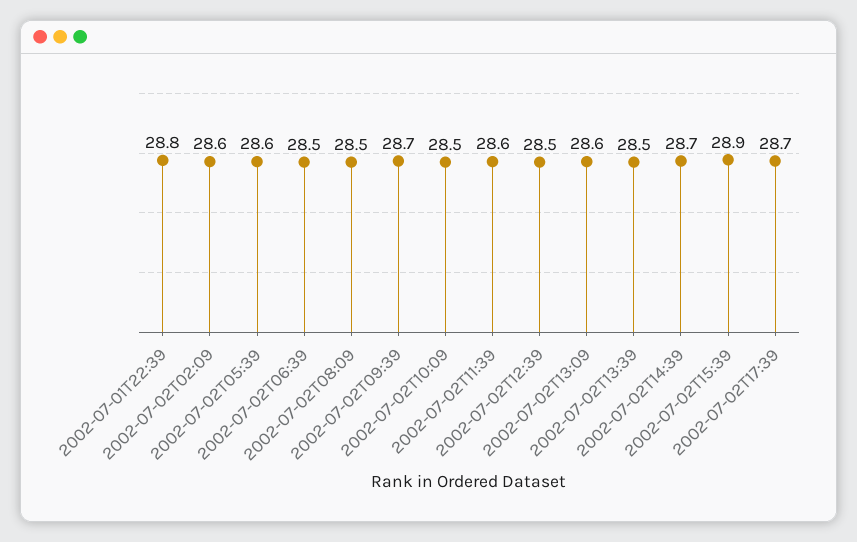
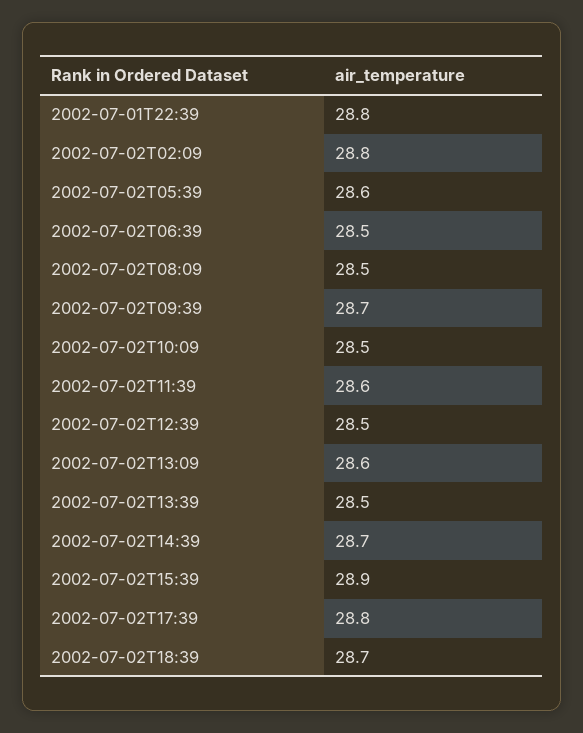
2002-07-02T02:09: 28.6 -> 28.8
2002-07-02T17:39: 28.7 -> 28.8
2002-07-02T18:39: none -> 28.7

